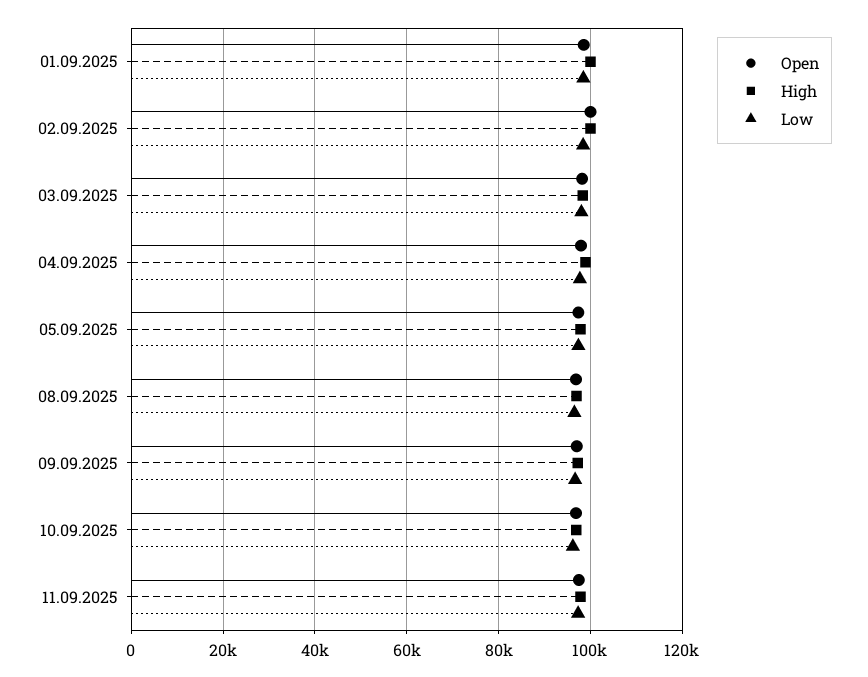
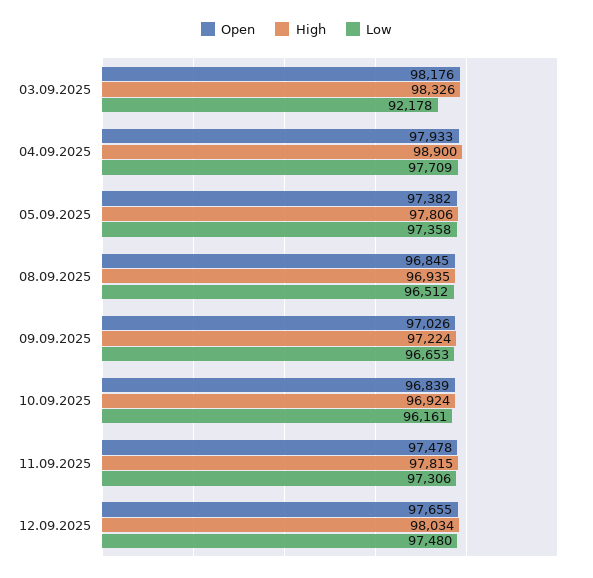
Open, 01.09.2025: 98000 -> none
High, 01.09.2025: 100000 -> none
Low, 01.09.2025: 98000 -> none
Open, 02.09.2025: 100000 -> none
High, 02.09.2025: 100000 -> none
Low, 02.09.2025: 98000 -> none
Low, 03.09.2025: 98000 -> 92178
Open, 12.09.2025: none -> 97655
High, 12.09.2025: none -> 98034
Low, 12.09.2025: none -> 97480

